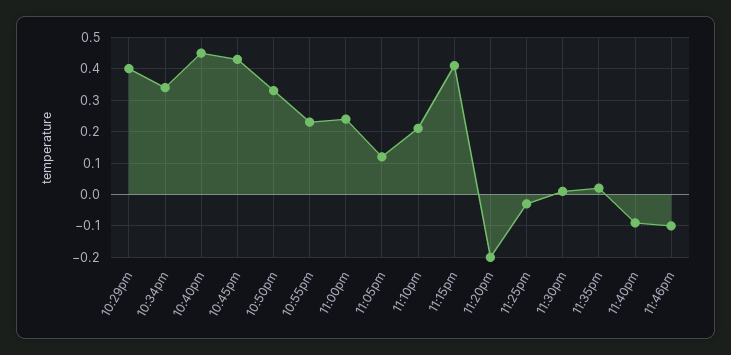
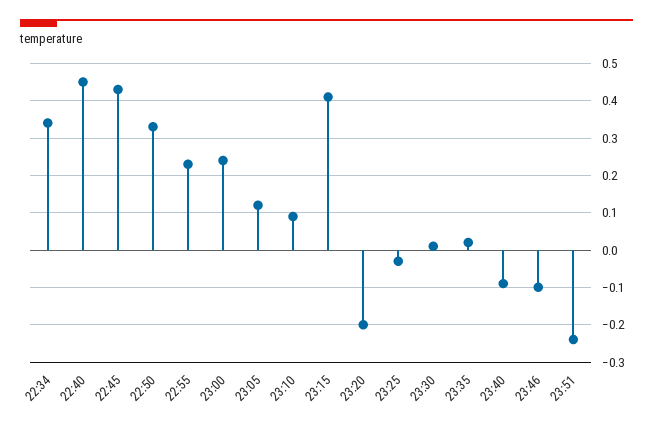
10:29pm: 0.4 -> none
11:10pm: 0.2 -> 0.1
23:51: none -> -0.25

